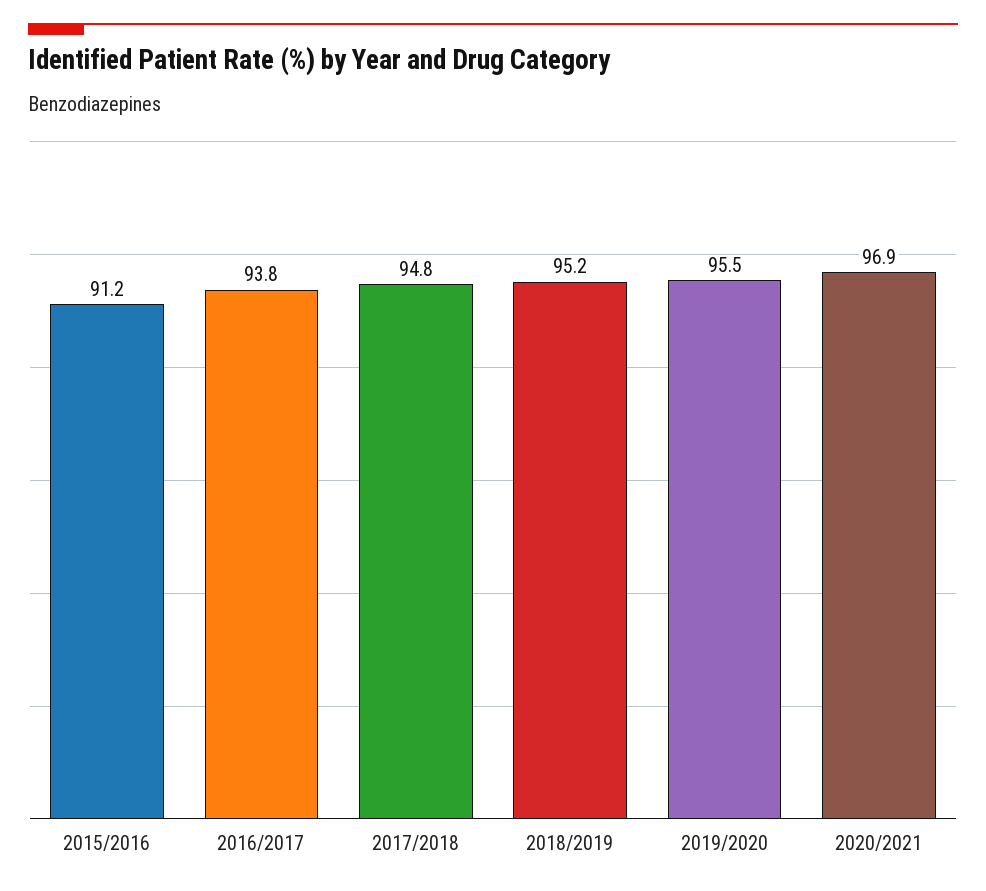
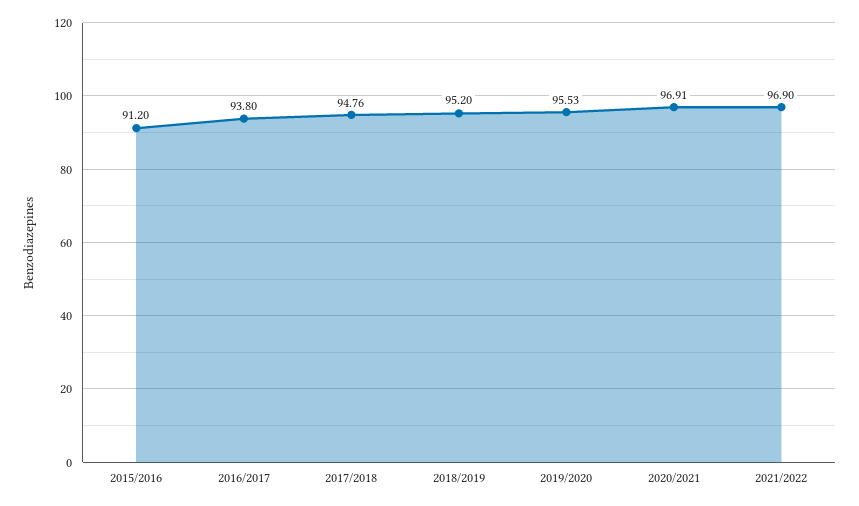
2021/2022: none -> 96.9

